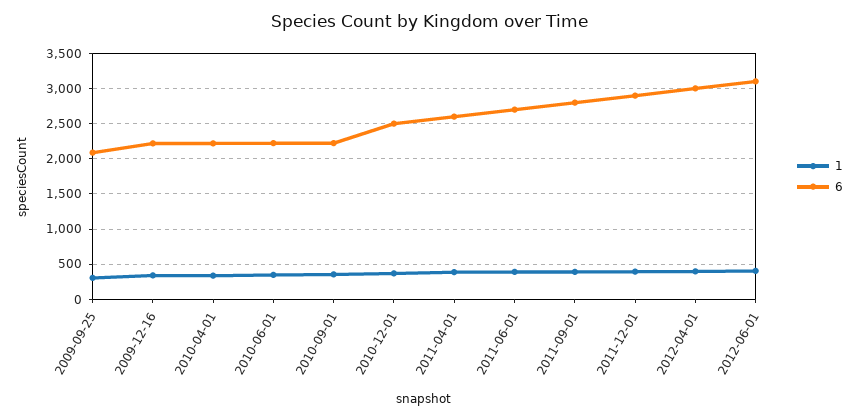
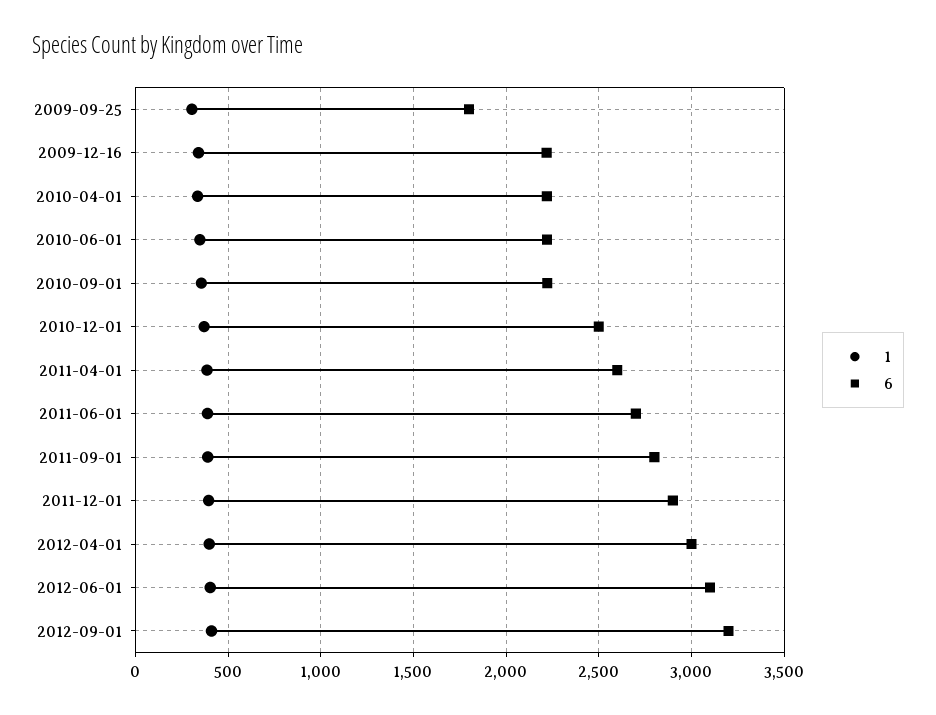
6, 2009-09-25: 2100 -> 1800
1, 2012-09-01: none -> 400
6, 2012-09-01: none -> 3200

